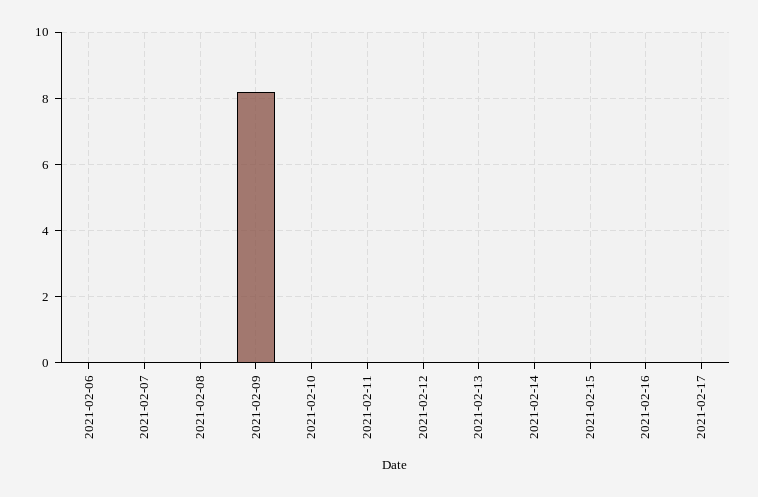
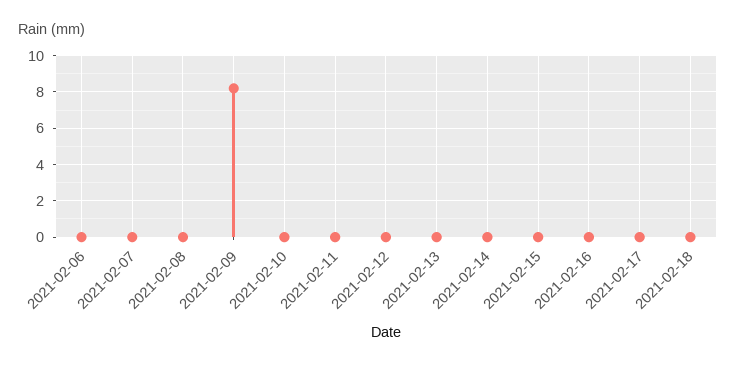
2021-02-18: none -> 0

